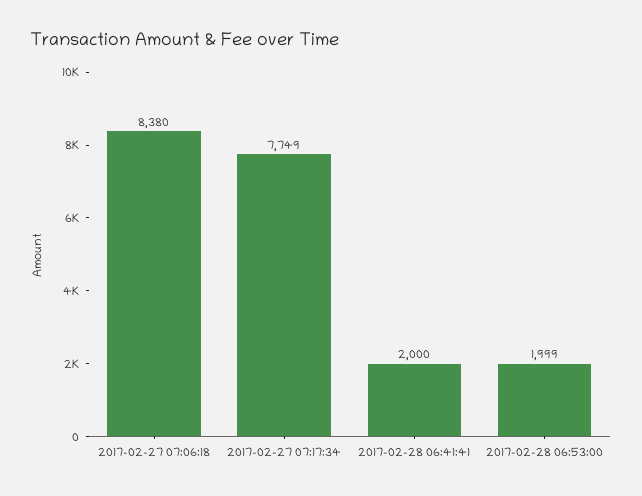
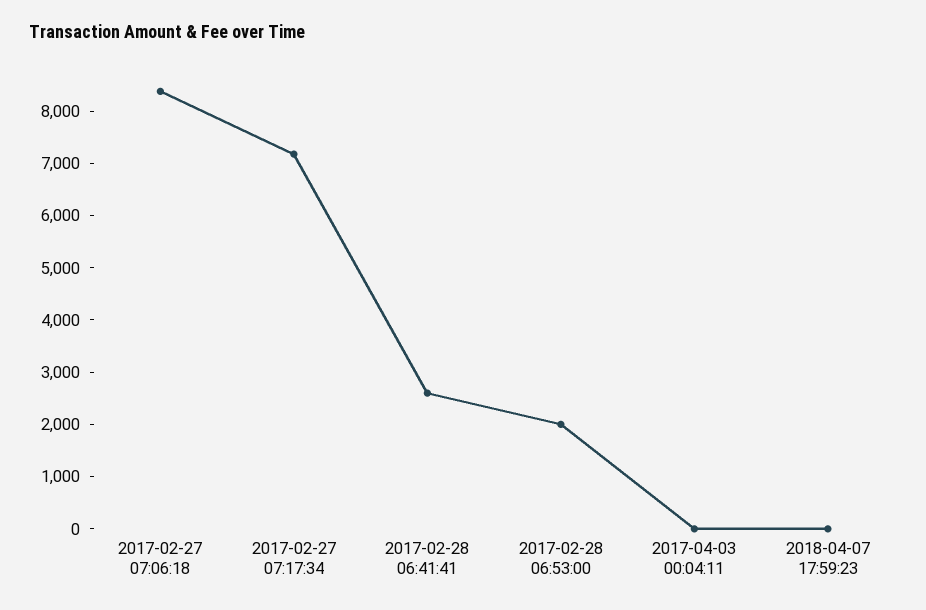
2017-02-27 07:17:34: 7749 -> 7200
2017-02-28 06:41:41: 2000 -> 2600
2017-04-03 00:04:11: none -> 0
2018-04-07 17:59:23: none -> 0

